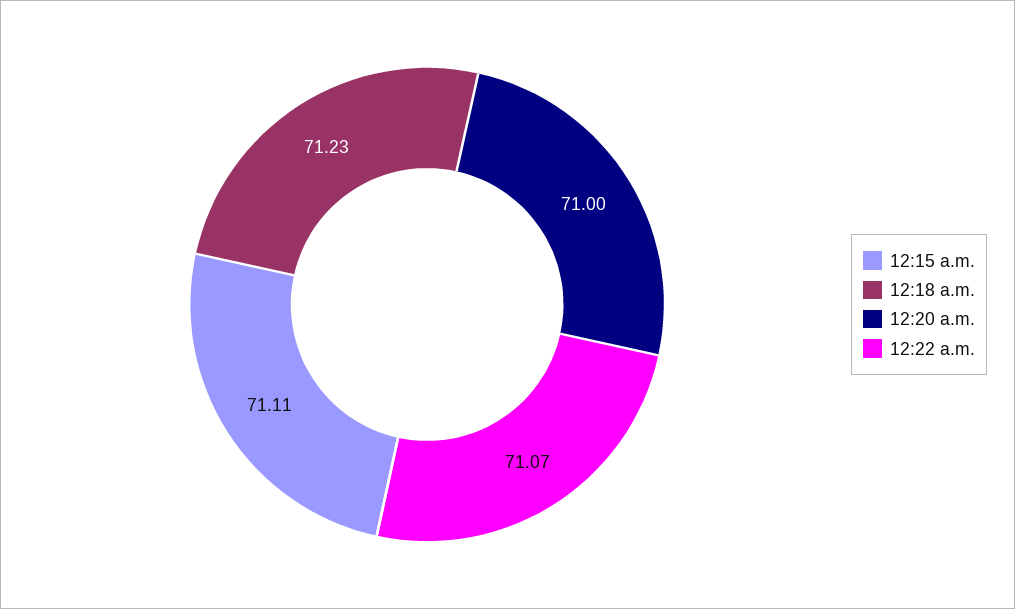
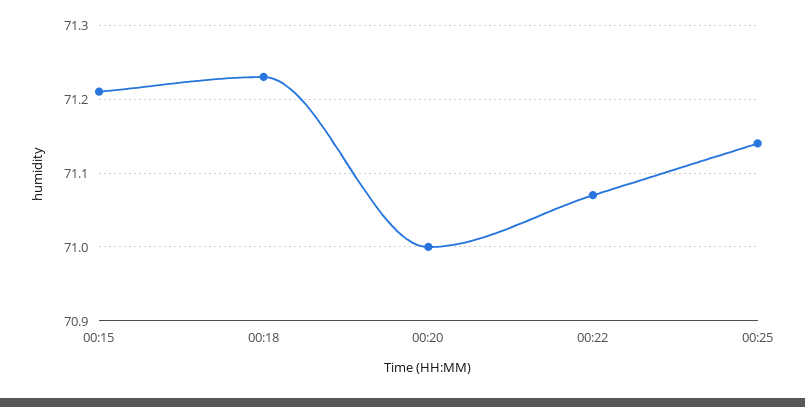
12:15 a.m.: 71.11 -> 71.21
00:25: none -> 71.14

